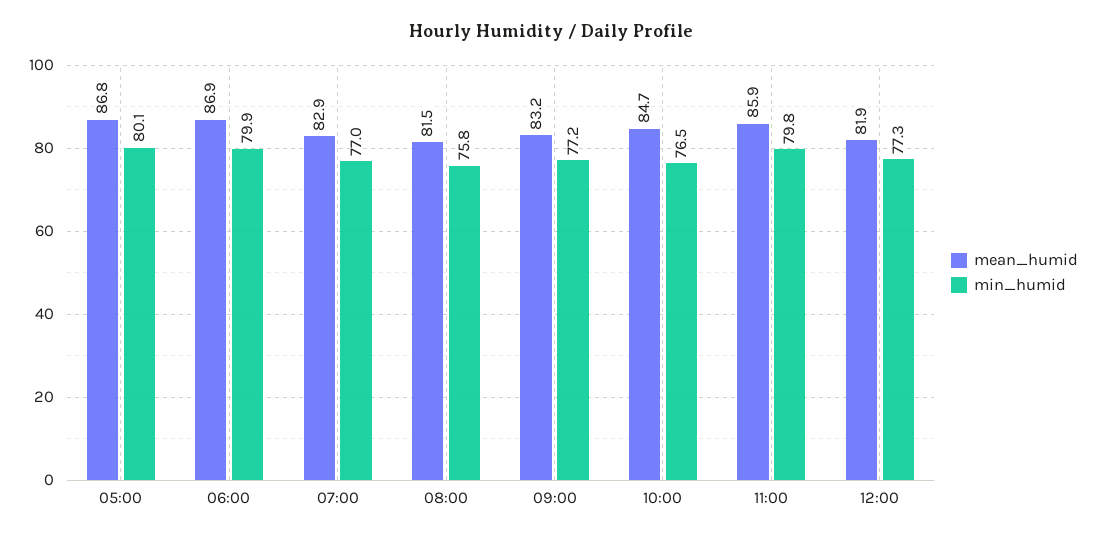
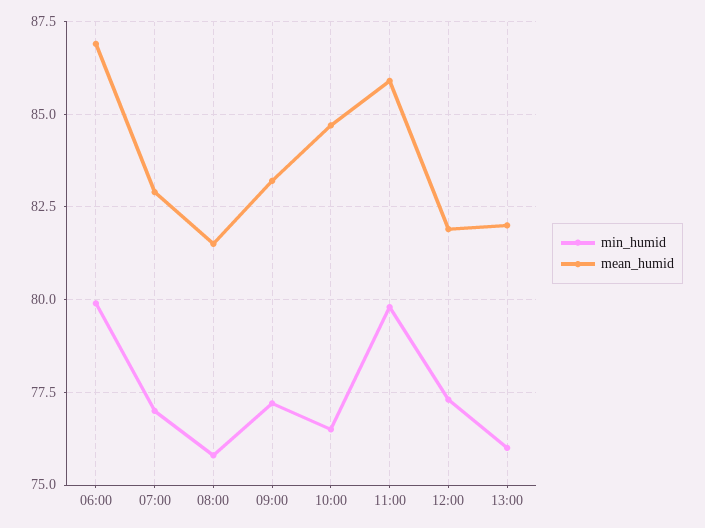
mean_humid, 05:00: 86.8 -> none
min_humid, 05:00: 80.1 -> none
min_humid, 13:00: none -> 76
mean_humid, 13:00: none -> 82

